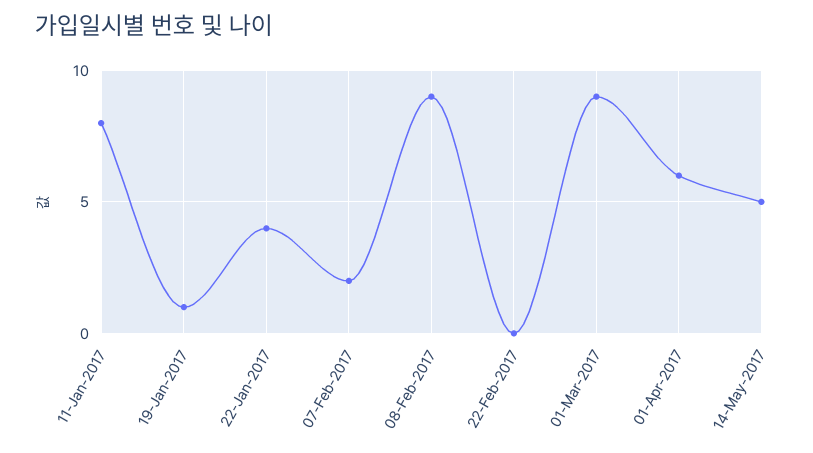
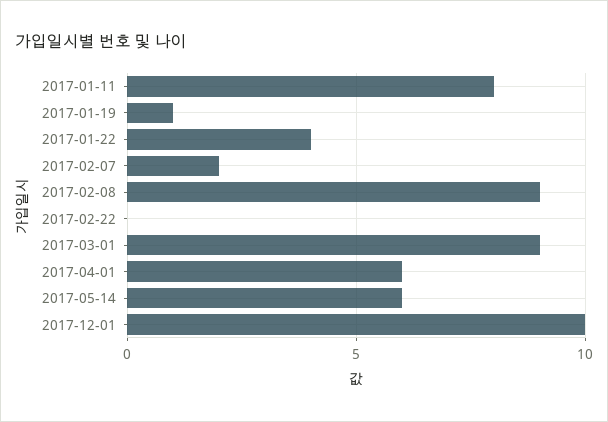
14-May-2017: 5 -> 6
2017-12-01: none -> 10

